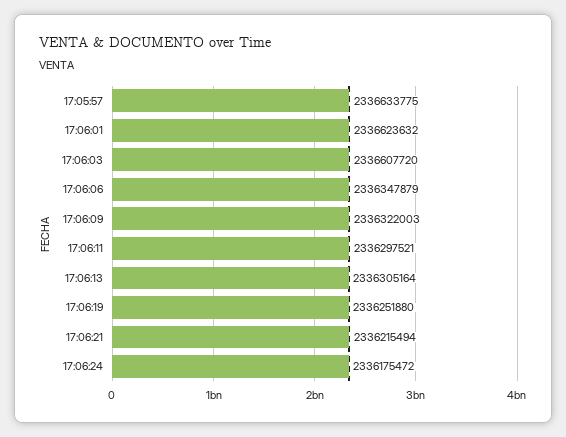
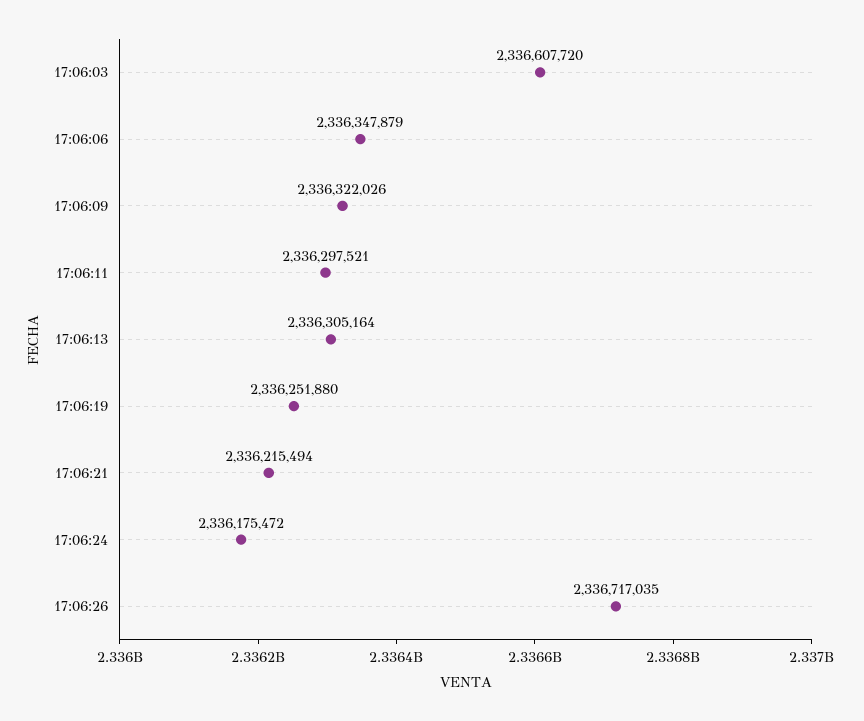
17:05:57: 2336633775 -> none
17:06:01: 2336623632 -> none
17:06:09: 2336322003 -> 2336322026
17:06:26: none -> 2336717035

